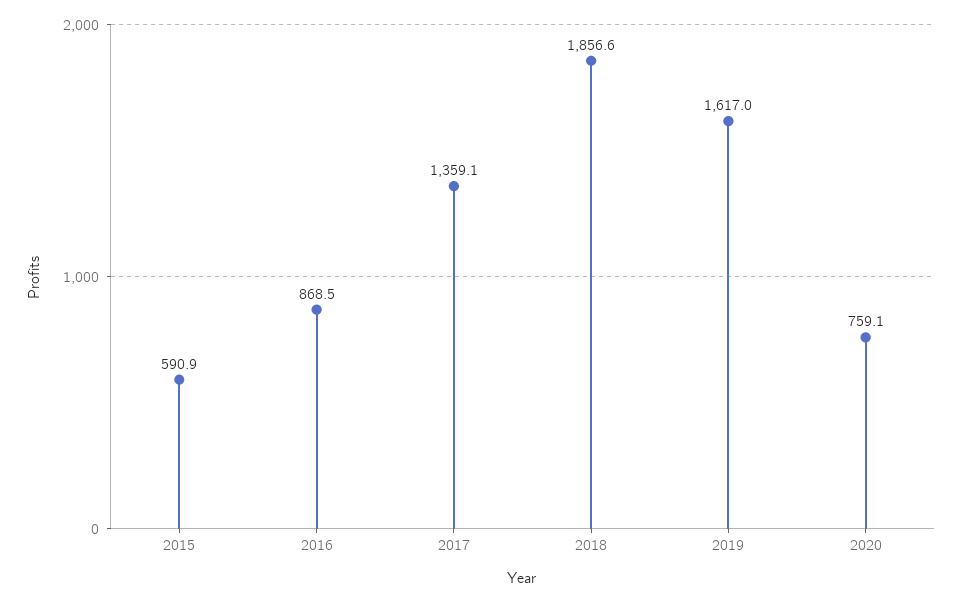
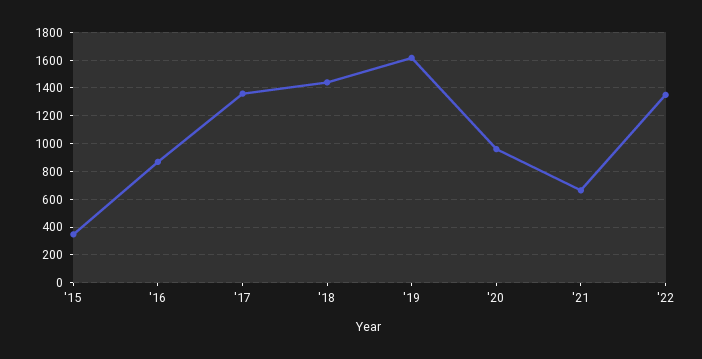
2015: 590.9 -> 350
2018: 1856.6 -> 1450
2020: 759.1 -> 950
'21: none -> 650
'22: none -> 1350

